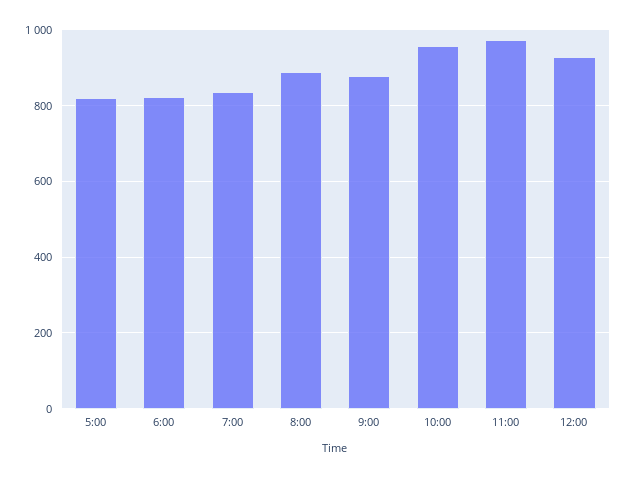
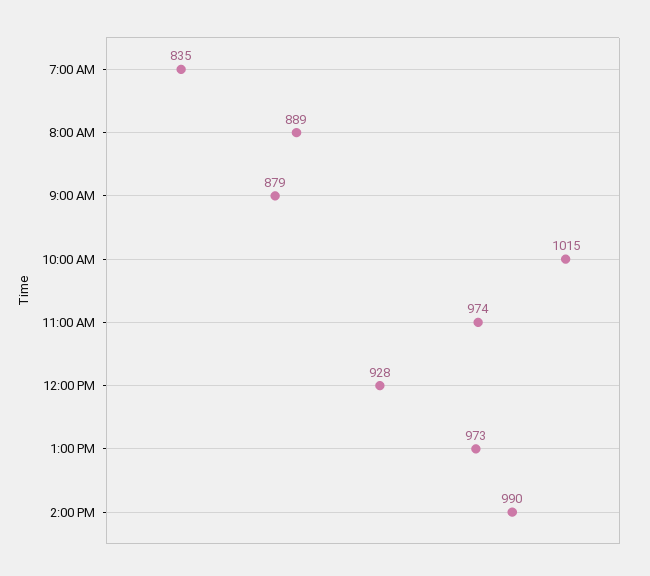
5:00: 820 -> none
6:00: 820 -> none
10:00: 960 -> 1015
1:00 PM: none -> 973
2:00 PM: none -> 990

